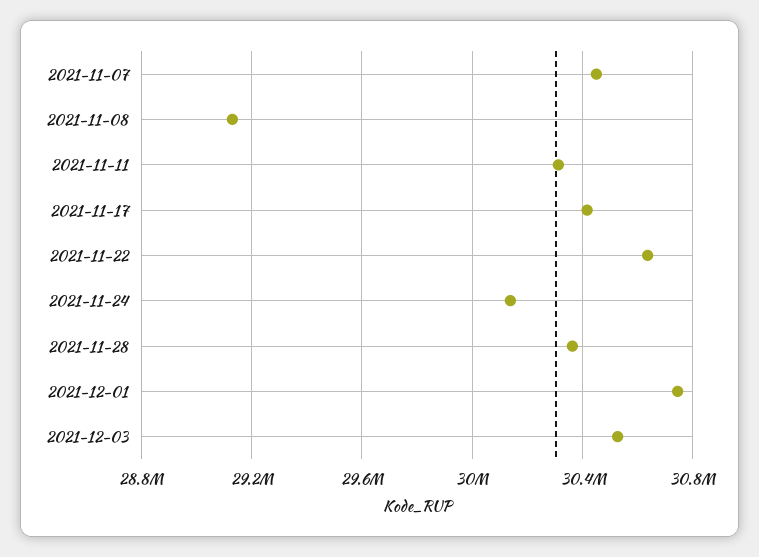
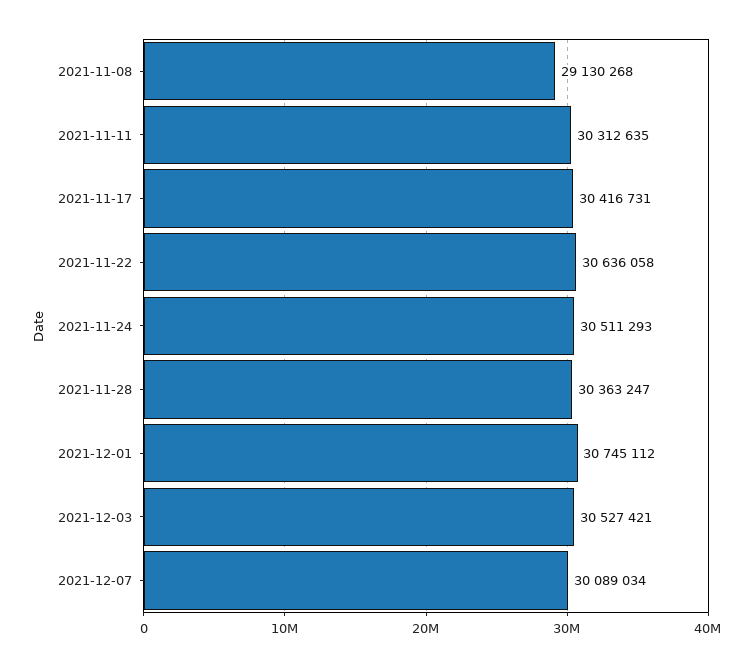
2021-11-07: 30450000 -> none
2021-11-24: 30150000 -> 30511293
2021-12-07: none -> 30089034

